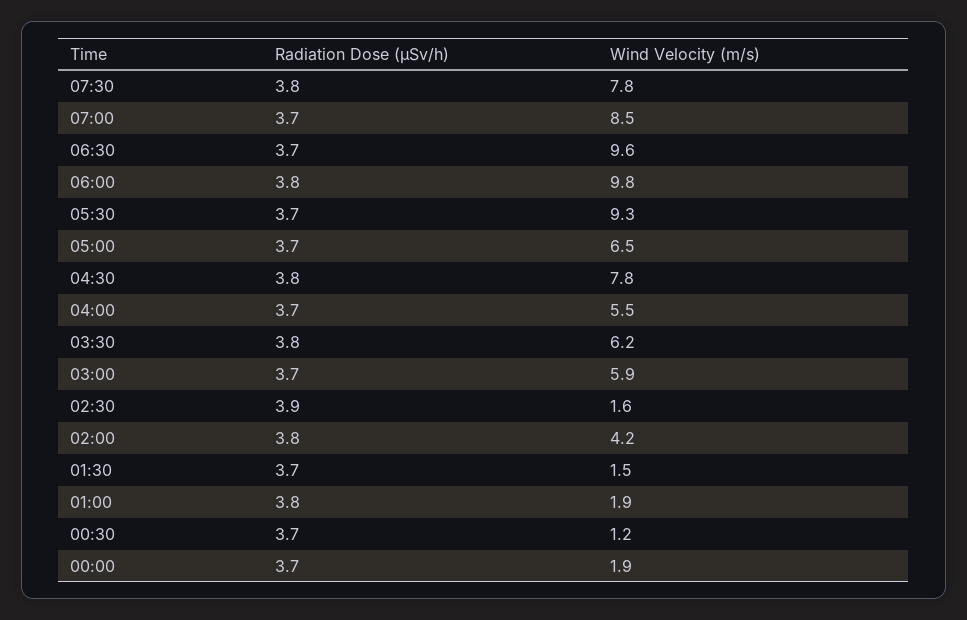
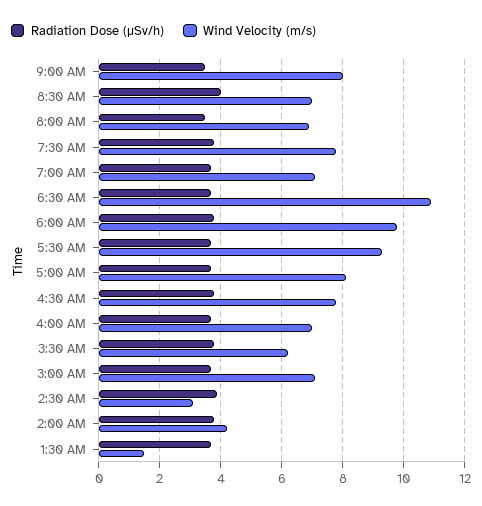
Wind Velocity (m/s), 07:00: 8.5 -> 7
Wind Velocity (m/s), 06:30: 9.6 -> 11
Wind Velocity (m/s), 05:00: 6.5 -> 8
Wind Velocity (m/s), 04:00: 5.5 -> 7
Wind Velocity (m/s), 03:00: 5.9 -> 7
Wind Velocity (m/s), 02:30: 1.6 -> 3
Radiation Dose (μSv/h), 01:00: 3.8 -> none
Wind Velocity (m/s), 01:00: 1.9 -> none
Radiation Dose (μSv/h), 00:30: 3.7 -> none
Wind Velocity (m/s), 00:30: 1.2 -> none
Radiation Dose (μSv/h), 00:00: 3.7 -> none
Wind Velocity (m/s), 00:00: 1.9 -> none
Radiation Dose (μSv/h), 9:00 AM: none -> 3.5
Wind Velocity (m/s), 9:00 AM: none -> 8
Radiation Dose (μSv/h), 8:30 AM: none -> 4
Wind Velocity (m/s), 8:30 AM: none -> 7
Radiation Dose (μSv/h), 8:00 AM: none -> 3.5
Wind Velocity (m/s), 8:00 AM: none -> 7

